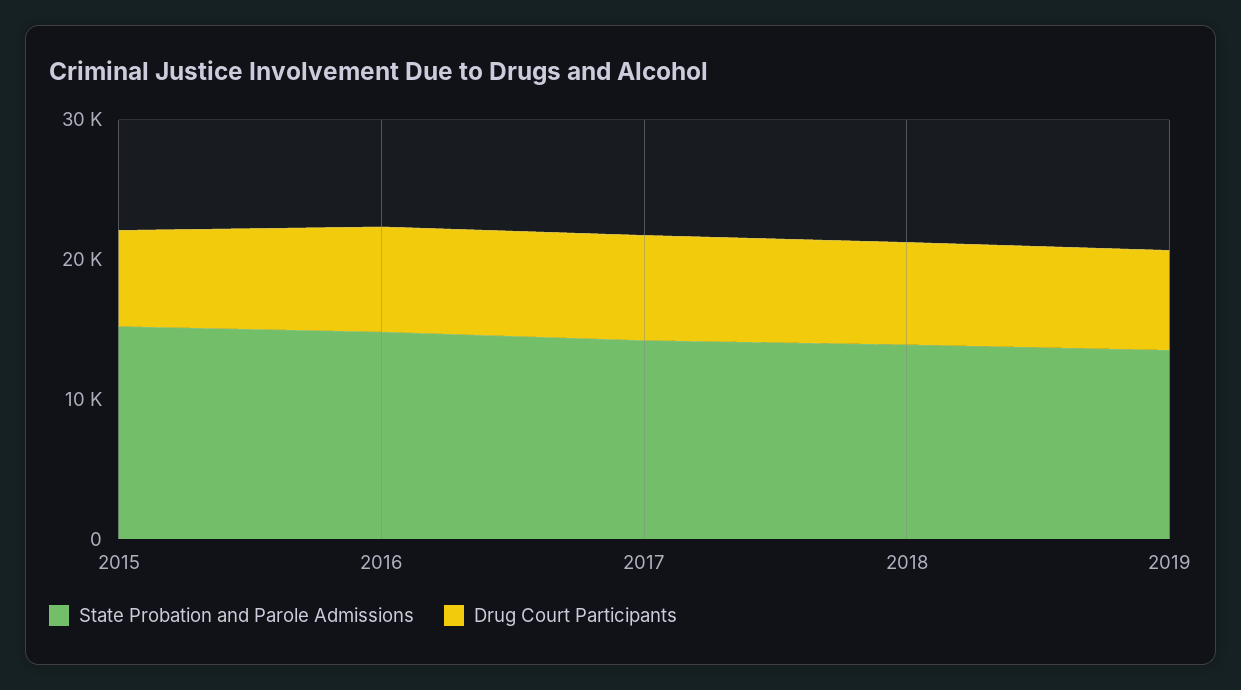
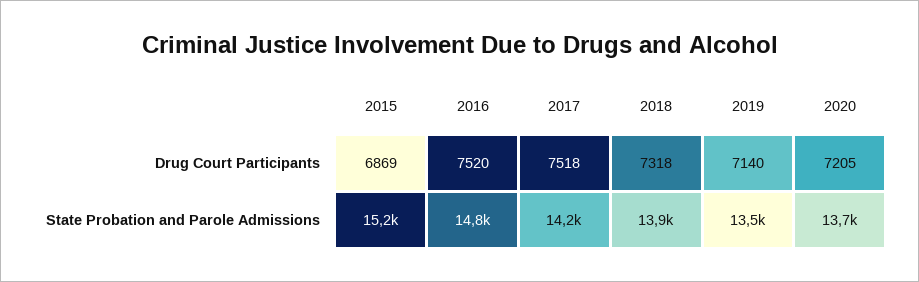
Drug Court Participants, 2020: none -> 7205
State Probation and Parole Admissions, 2020: none -> 13700

